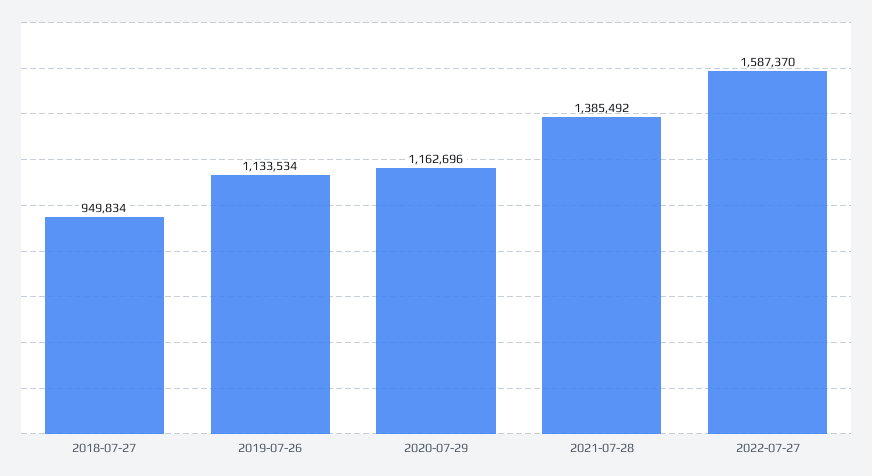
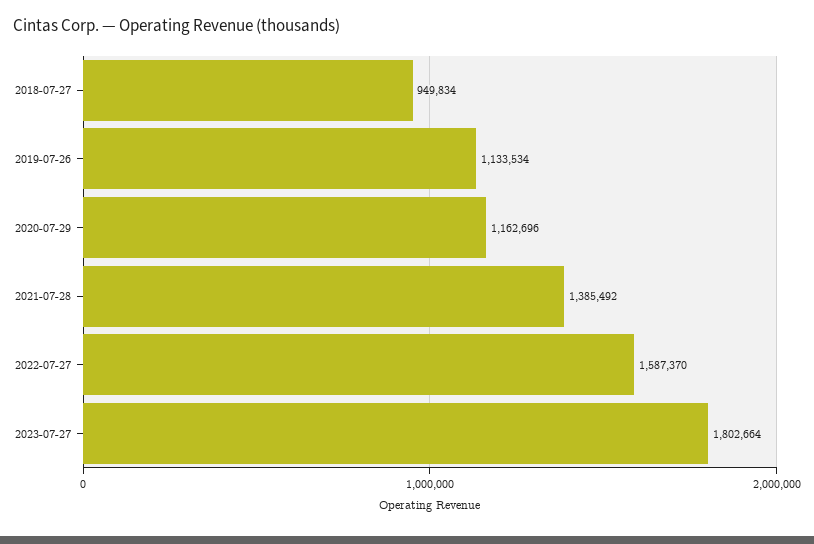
2023-07-27: none -> 1802664

